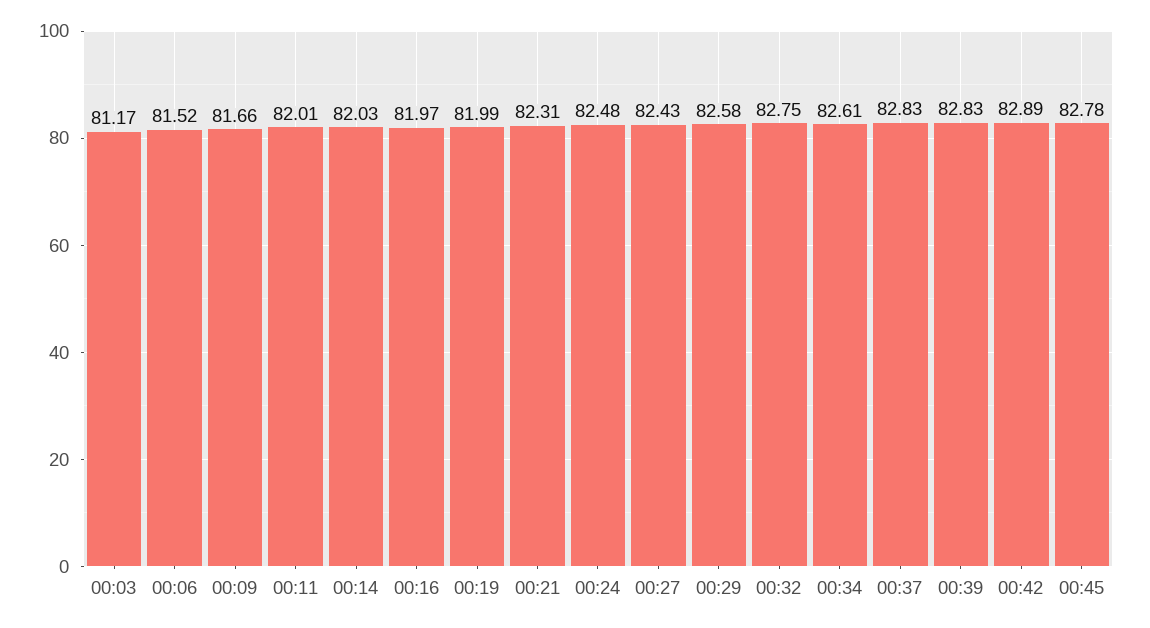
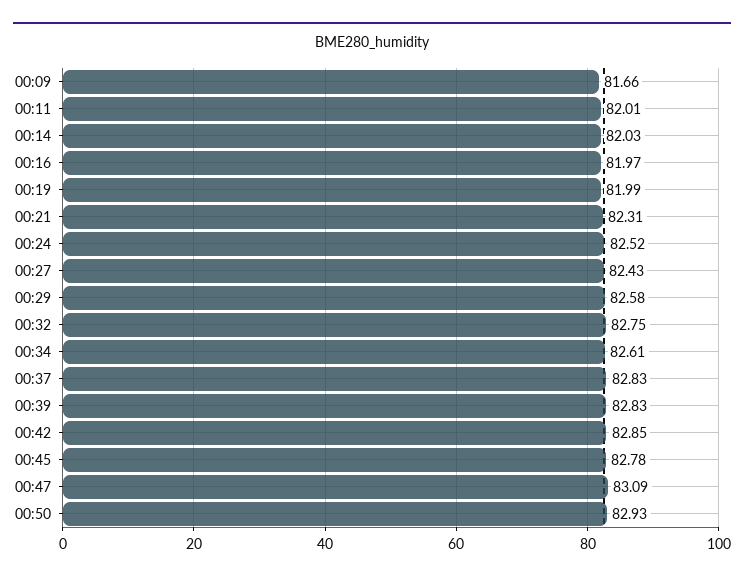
00:03: 81.17 -> none
00:06: 81.52 -> none
00:24: 82.48 -> 82.52
00:42: 82.89 -> 82.85
00:47: none -> 83.09
00:50: none -> 82.93

